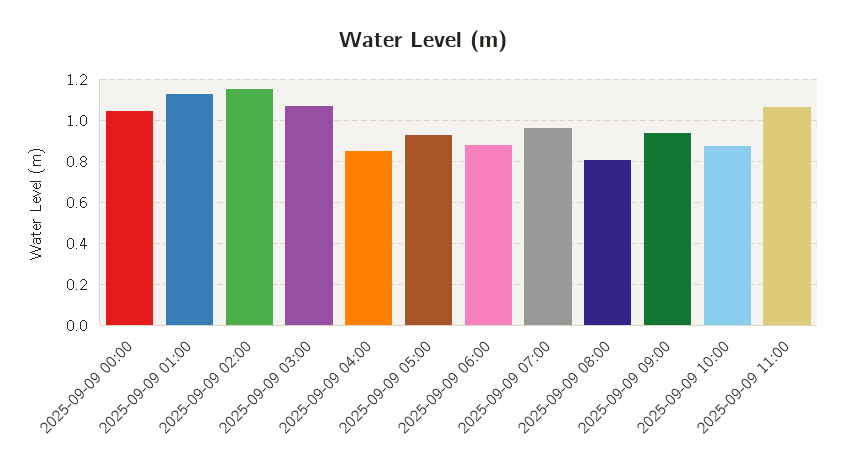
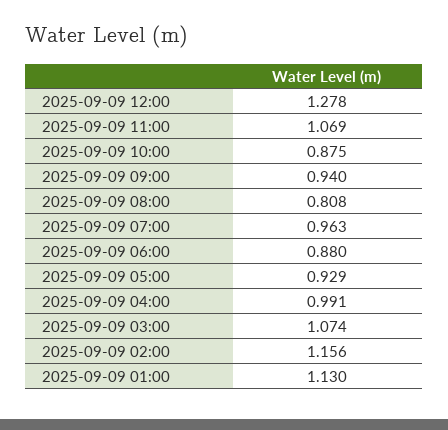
2025-09-09 00:00: 1.05 -> none
2025-09-09 04:00: 0.85 -> 0.991
2025-09-09 12:00: none -> 1.278

